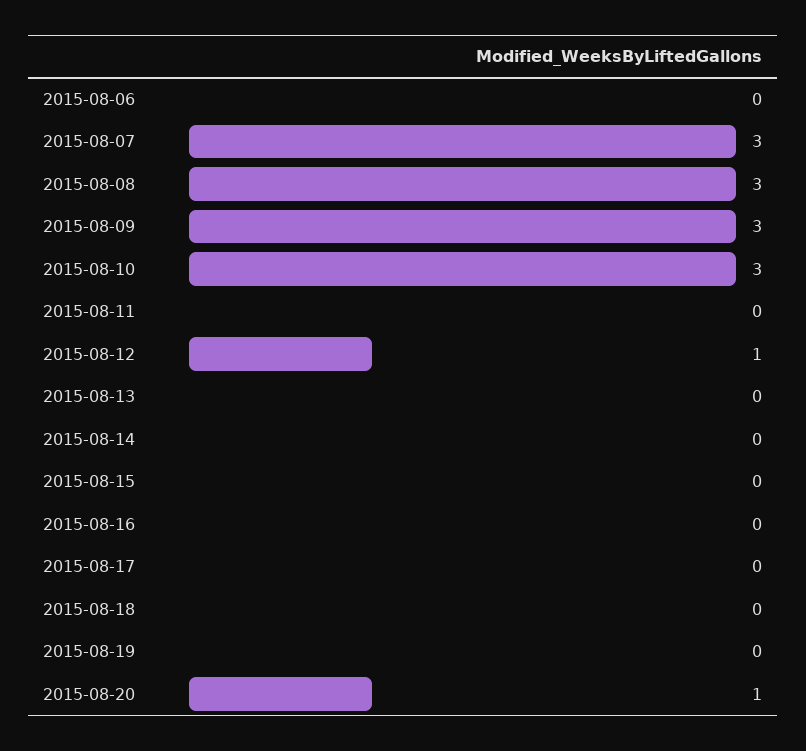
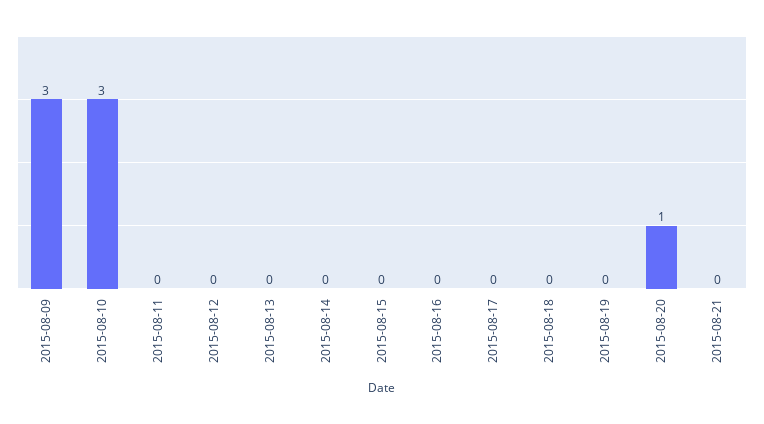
2015-08-06: 0 -> none
2015-08-07: 3 -> none
2015-08-08: 3 -> none
2015-08-12: 1 -> 0
2015-08-21: none -> 0

